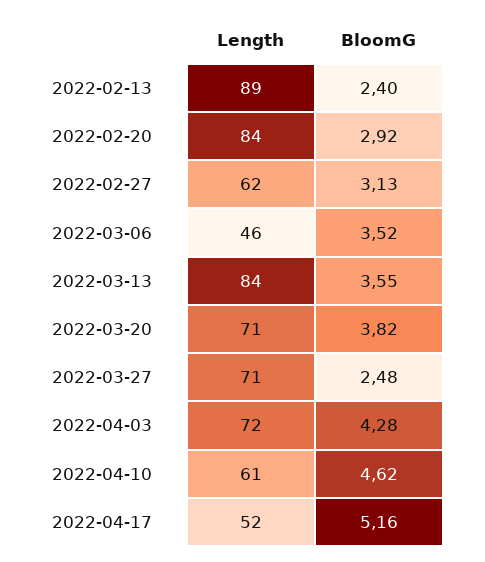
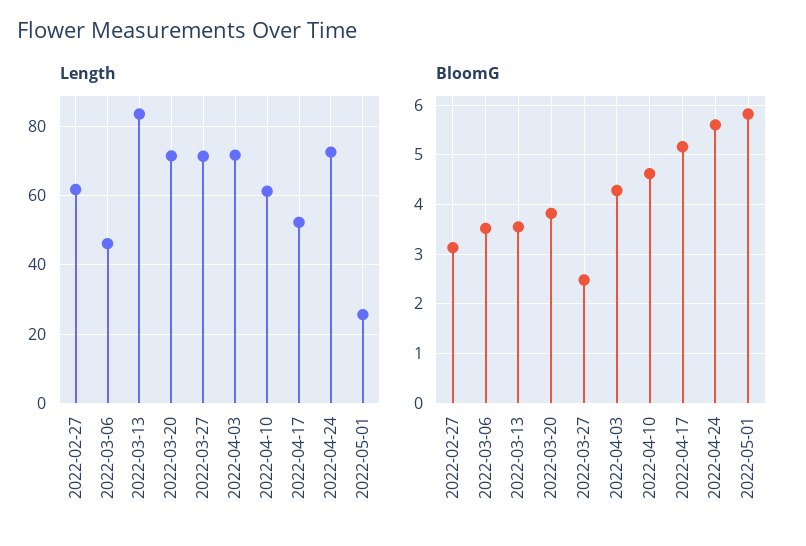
Length, 2022-02-13: 89 -> none
BloomG, 2022-02-13: 2.4 -> none
Length, 2022-02-20: 84 -> none
BloomG, 2022-02-20: 2.92 -> none
Length, 2022-04-24: none -> 72
Length, 2022-05-01: none -> 26
BloomG, 2022-04-24: none -> 5.6
BloomG, 2022-05-01: none -> 5.8

